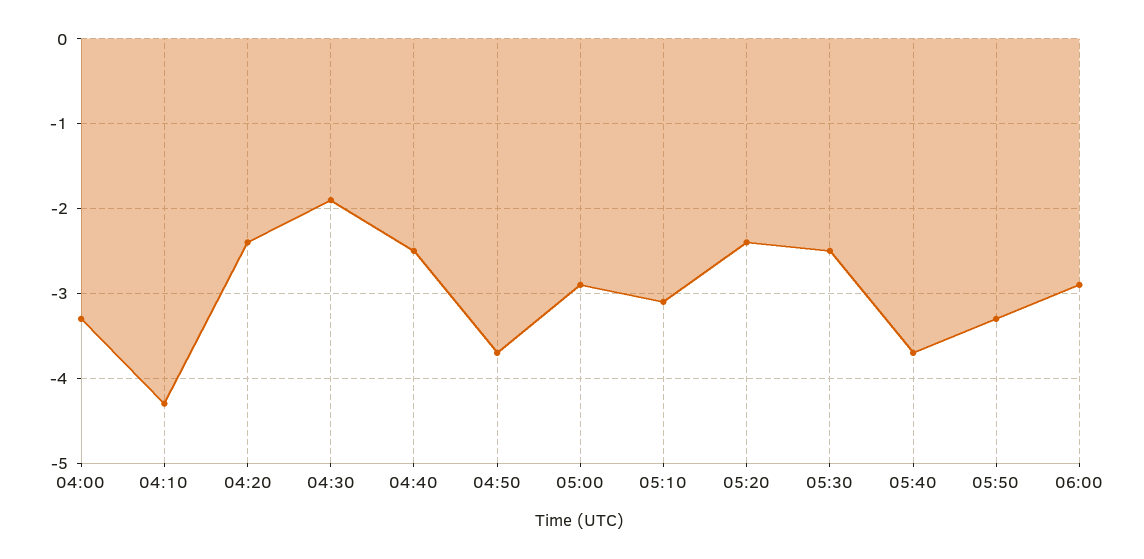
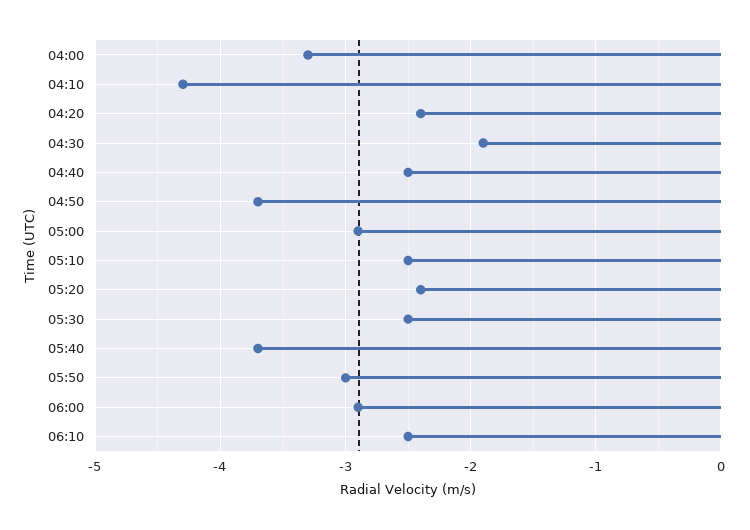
05:10: -3.1 -> -2.5
05:50: -3.3 -> -3
06:10: none -> -2.5

